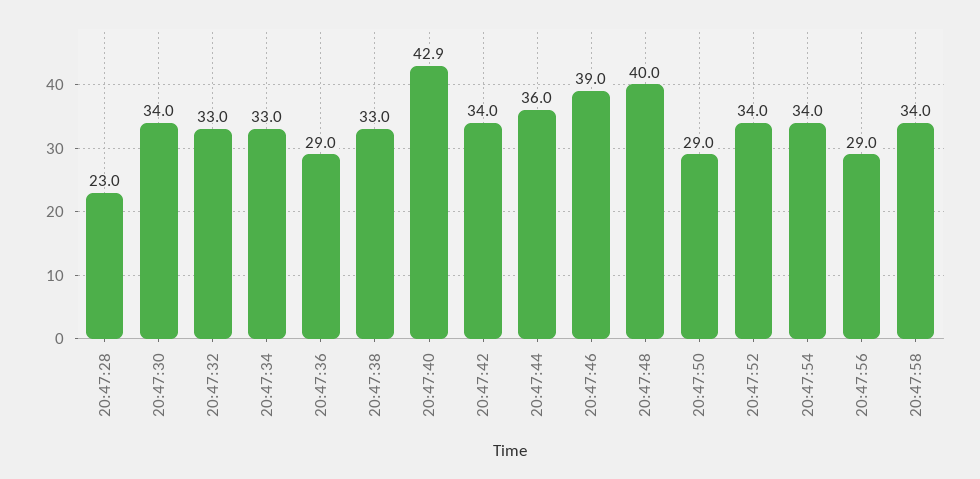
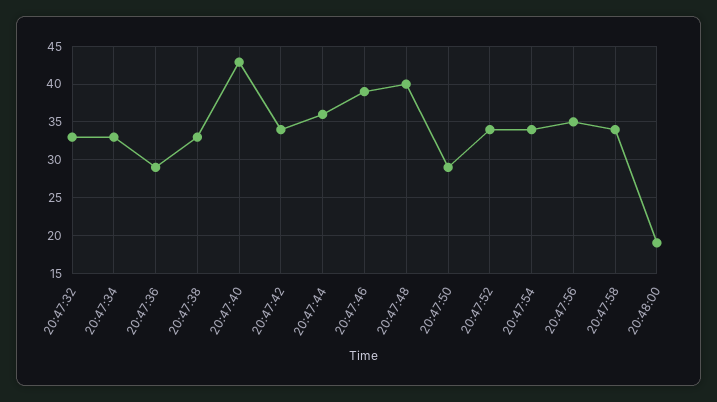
20:47:28: 23 -> none
20:47:30: 34 -> none
20:47:56: 29 -> 35
20:48:00: none -> 19

